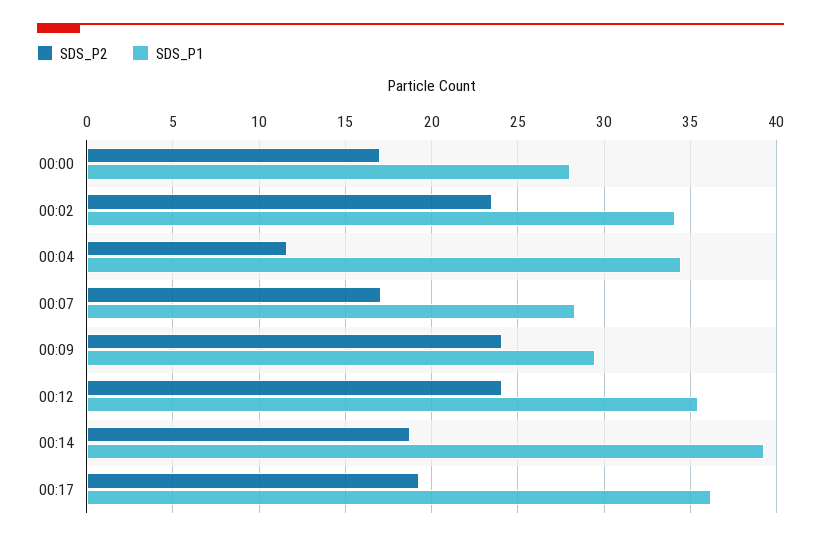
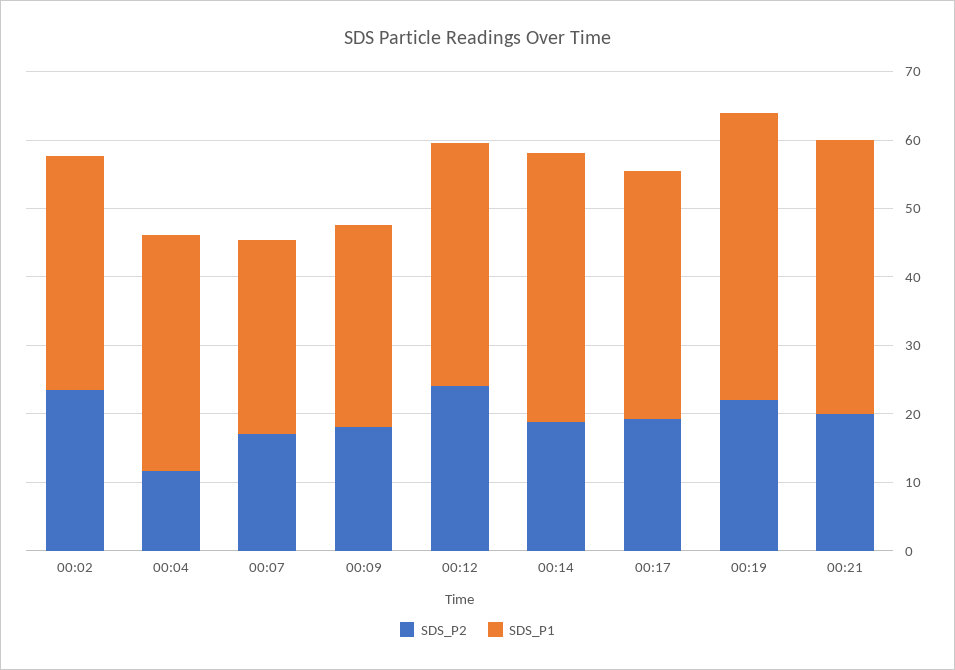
SDS_P2, 00:00: 17 -> none
SDS_P1, 00:00: 28 -> none
SDS_P2, 00:09: 24 -> 18
SDS_P2, 00:19: none -> 22
SDS_P1, 00:19: none -> 42
SDS_P2, 00:21: none -> 20
SDS_P1, 00:21: none -> 40

